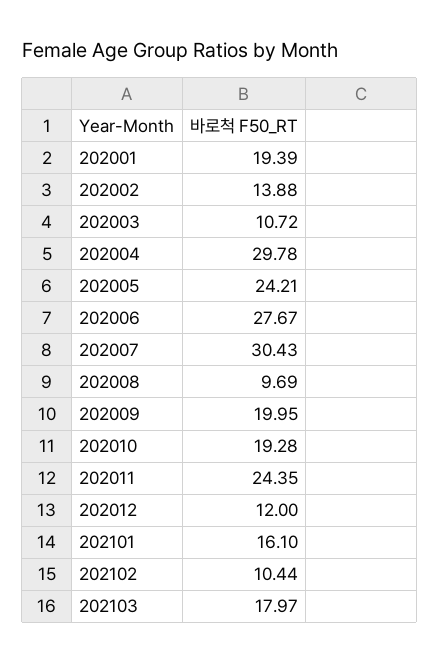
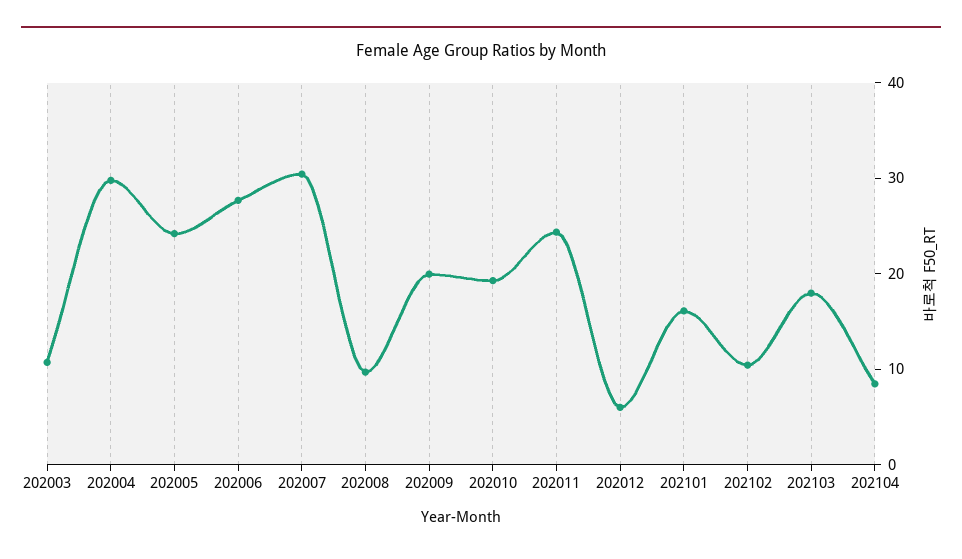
202001: 19.39 -> none
202002: 13.88 -> none
202012: 12 -> 6
202104: none -> 8

